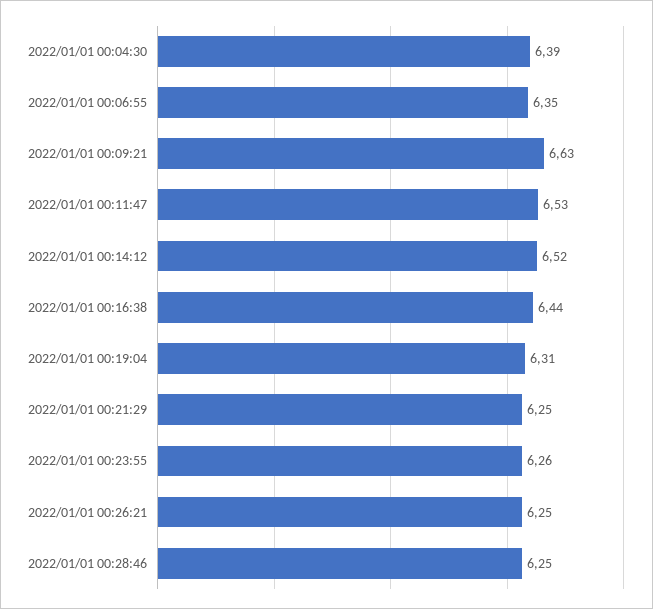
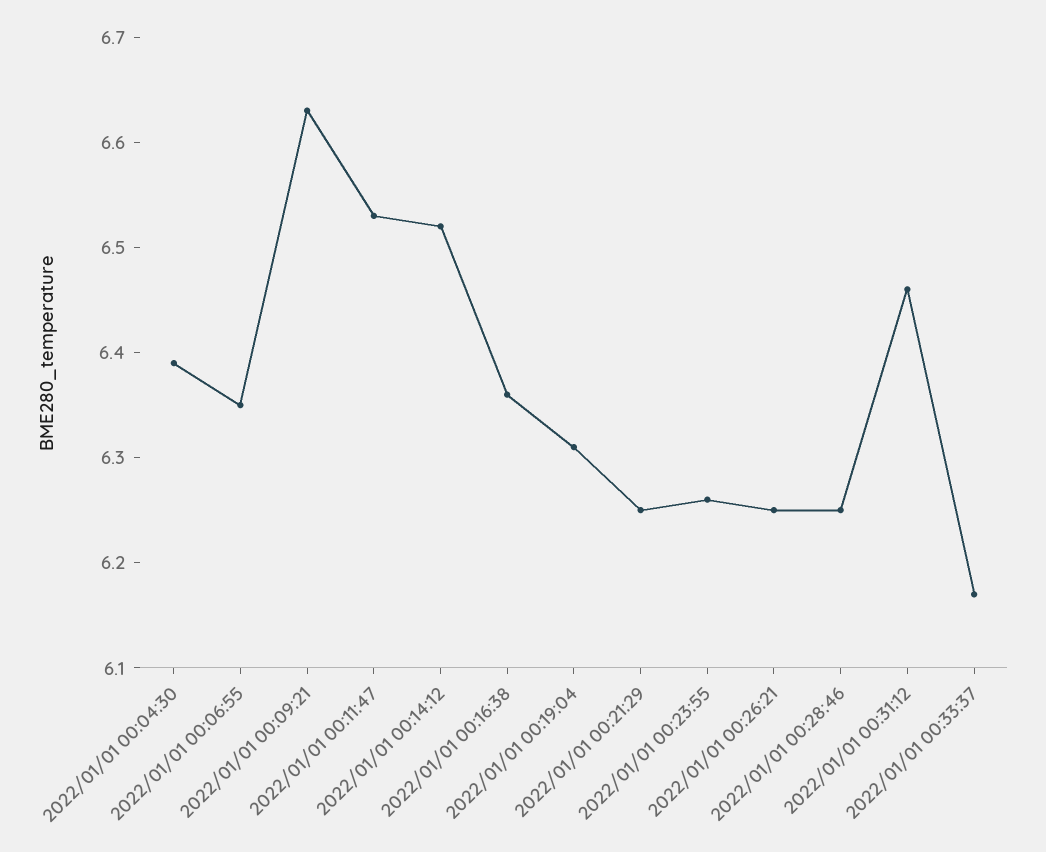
2022/01/01 00:16:38: 6.44 -> 6.36
2022/01/01 00:31:12: none -> 6.46
2022/01/01 00:33:37: none -> 6.17

